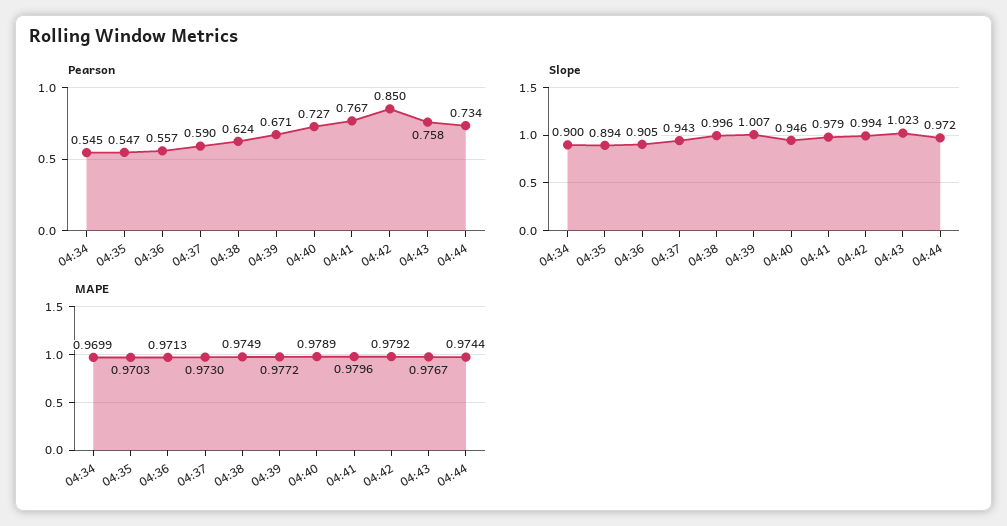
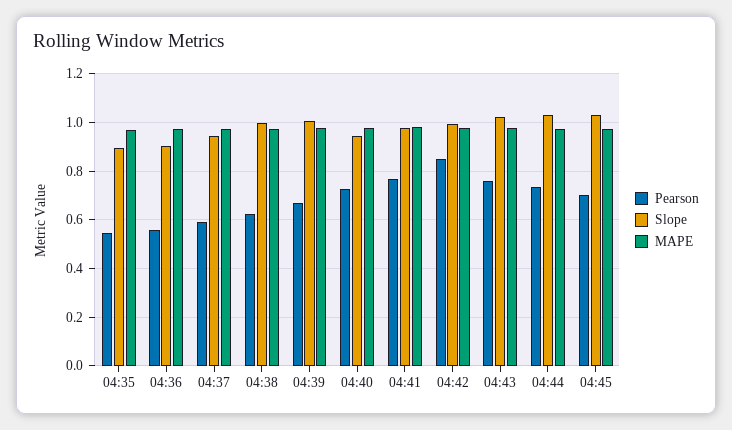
Pearson, 04:34: 0.545 -> none
Slope, 04:34: 0.9 -> none
Slope, 04:44: 0.972 -> 1.025
MAPE, 04:34: 0.9699 -> none
Pearson, 04:45: none -> 0.7
Slope, 04:45: none -> 1.025
MAPE, 04:45: none -> 0.975

